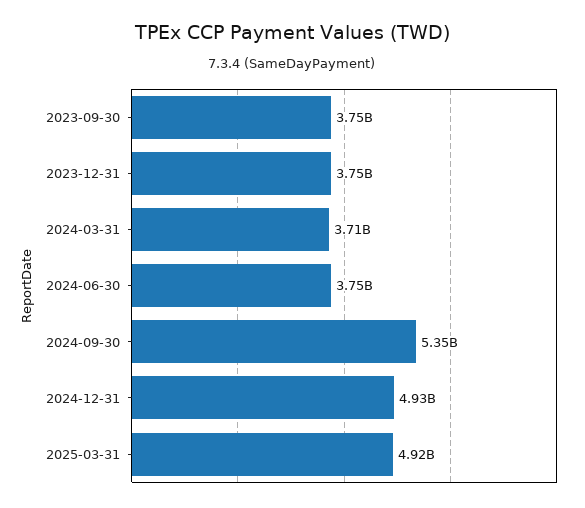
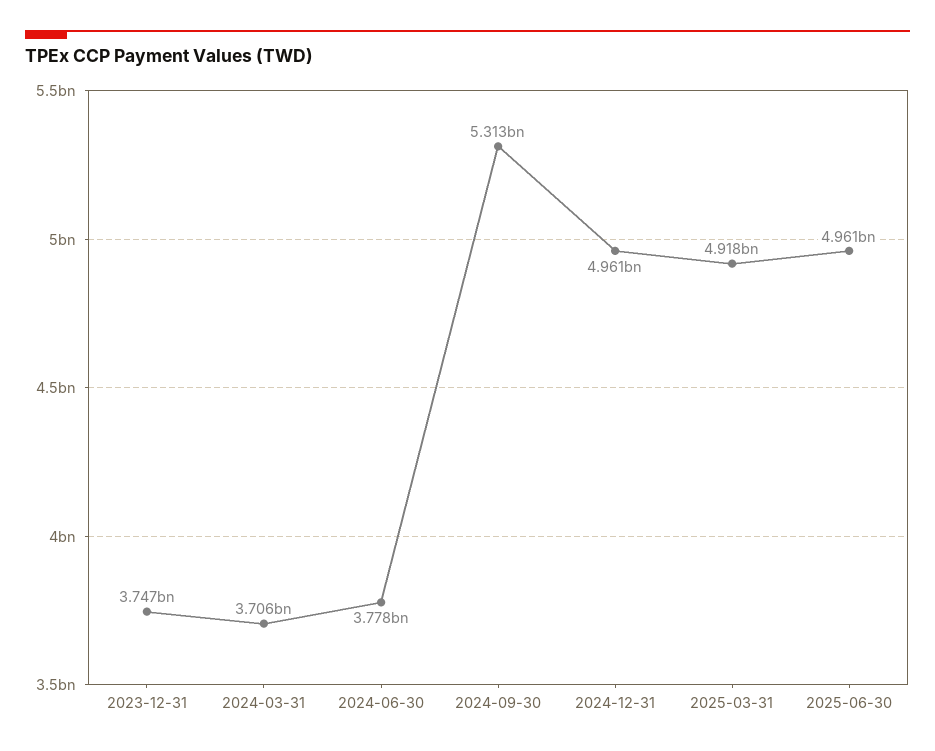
2023-09-30: 3750000000 -> none
2024-06-30: 3750000000 -> 3778000000
2024-09-30: 5350000000 -> 5313000000
2024-12-31: 4930000000 -> 4961000000
2025-06-30: none -> 4961000000

